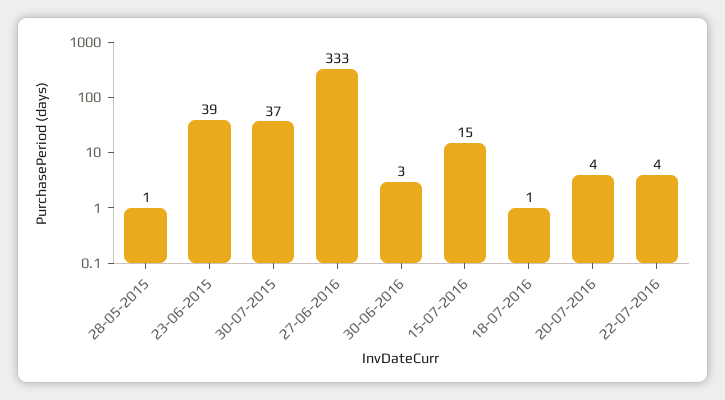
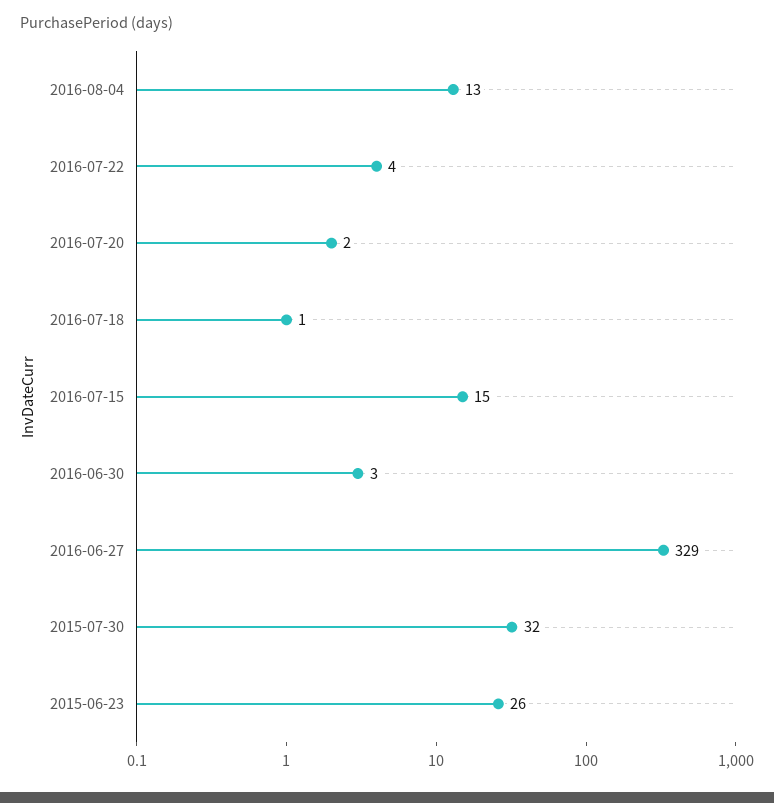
28-05-2015: 1 -> none
23-06-2015: 39 -> 26
30-07-2015: 37 -> 32
27-06-2016: 333 -> 329
20-07-2016: 4 -> 2
2016-08-04: none -> 13

